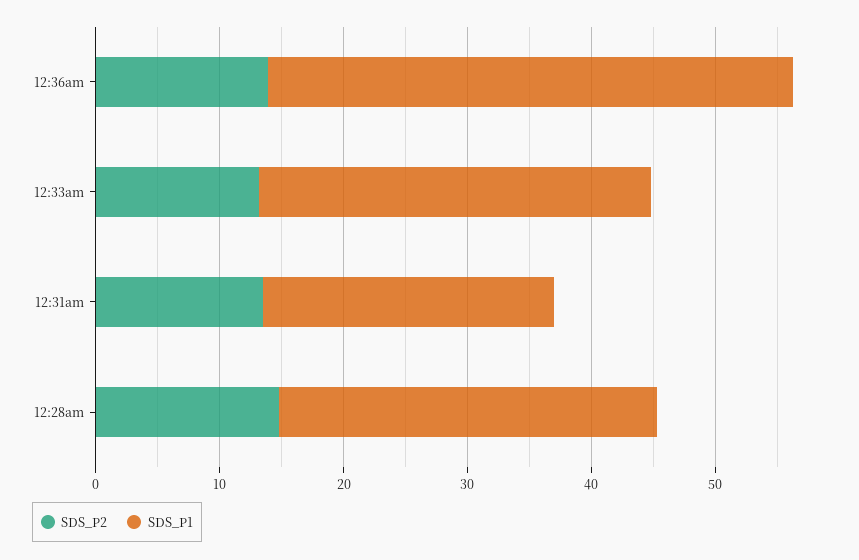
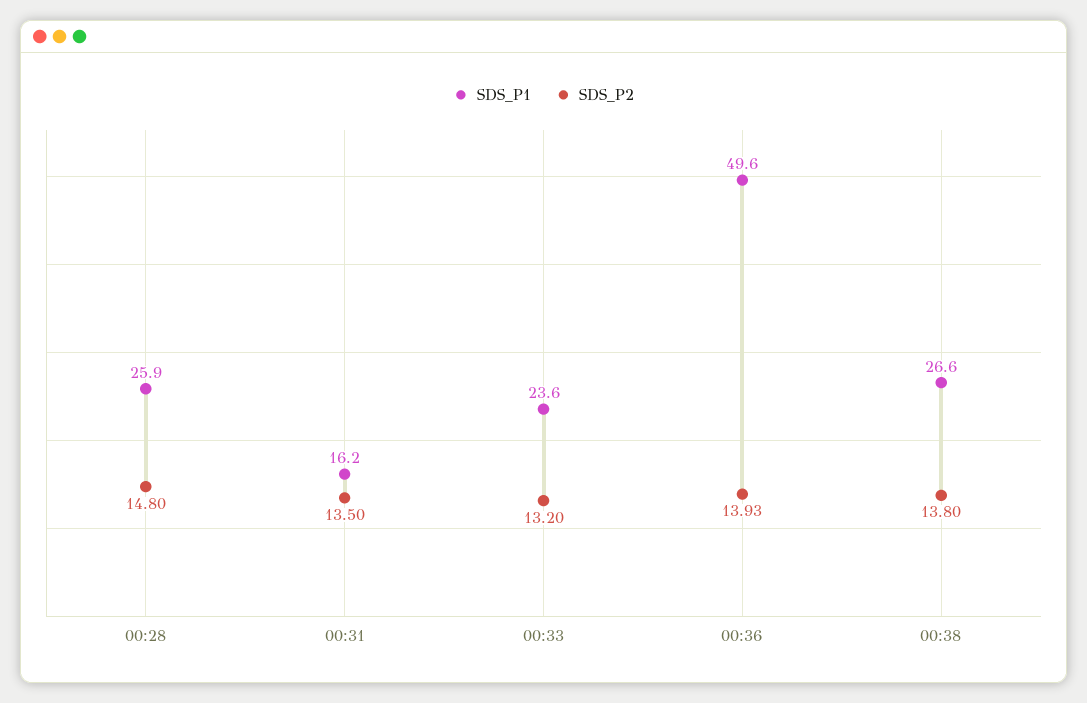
SDS_P1, 12:36am: 42 -> 49.6
SDS_P1, 12:33am: 32 -> 23.6
SDS_P1, 12:31am: 24 -> 16.2
SDS_P1, 12:28am: 30 -> 25.9
SDS_P1, 00:38: none -> 26.6
SDS_P2, 00:38: none -> 13.8

